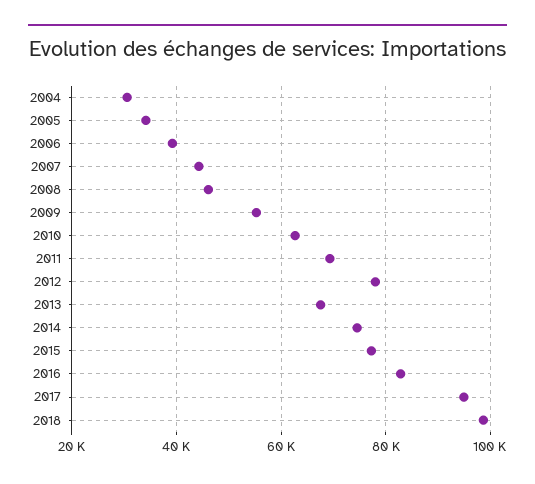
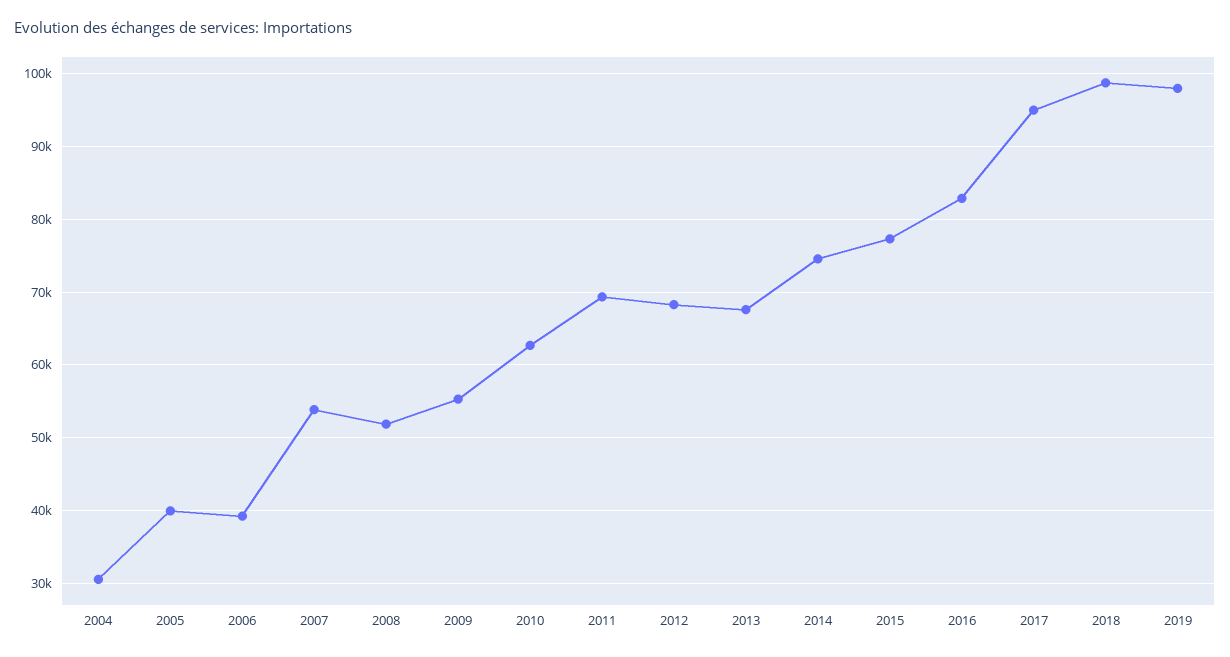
2005: 34000 -> 40000
2007: 44000 -> 54000
2008: 46000 -> 52000
2012: 78000 -> 68000
2019: none -> 98000

